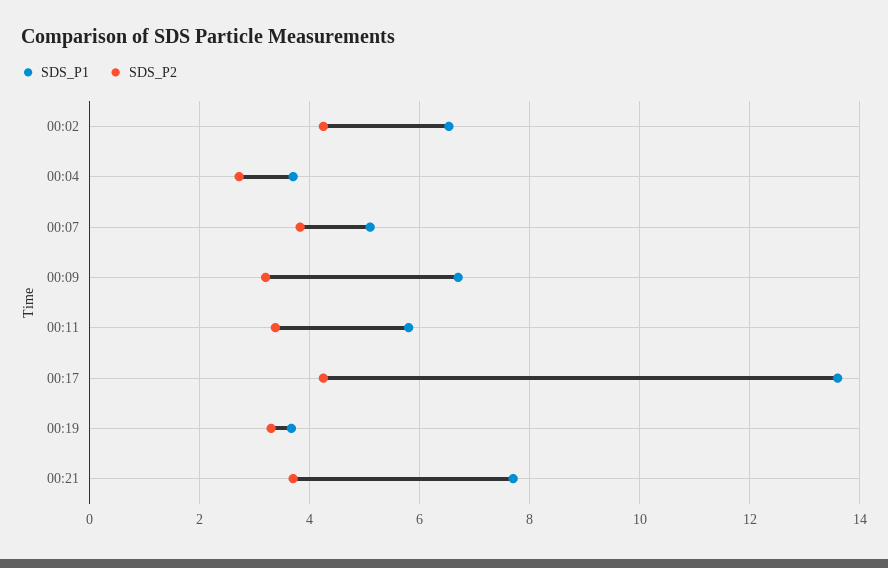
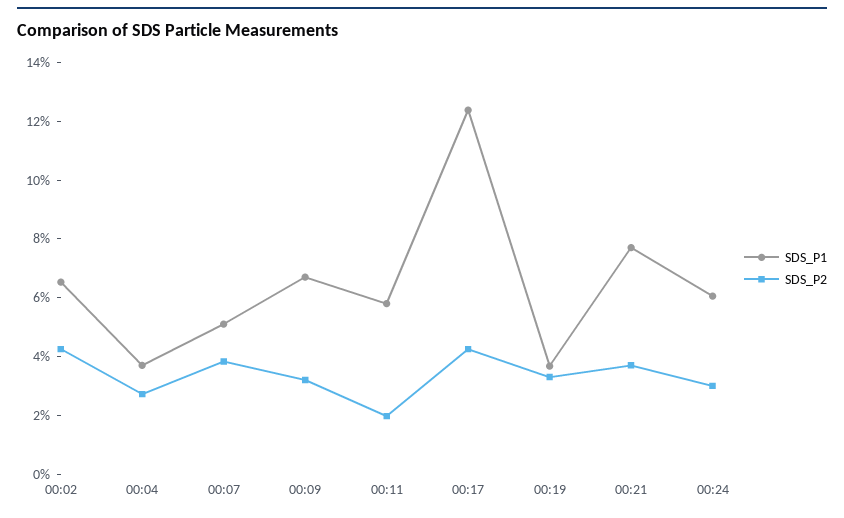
SDS_P2, 00:11: 3.4 -> 2
SDS_P1, 00:17: 13.6 -> 12.5
SDS_P1, 00:24: none -> 6
SDS_P2, 00:24: none -> 3

